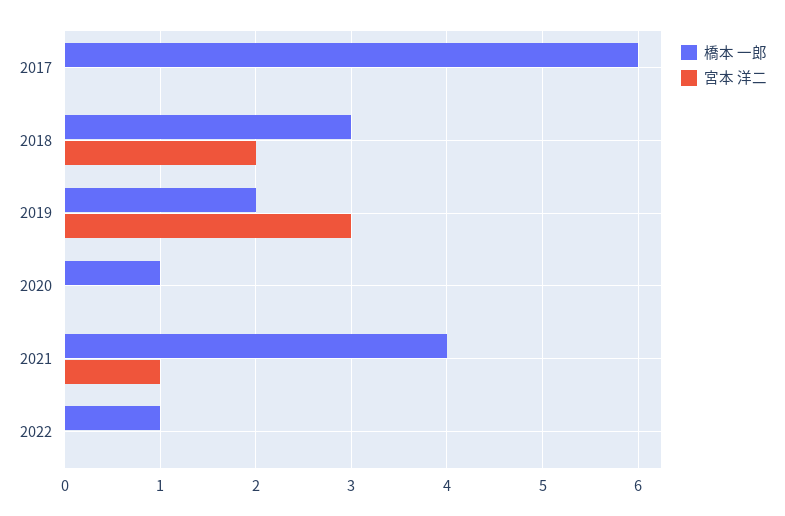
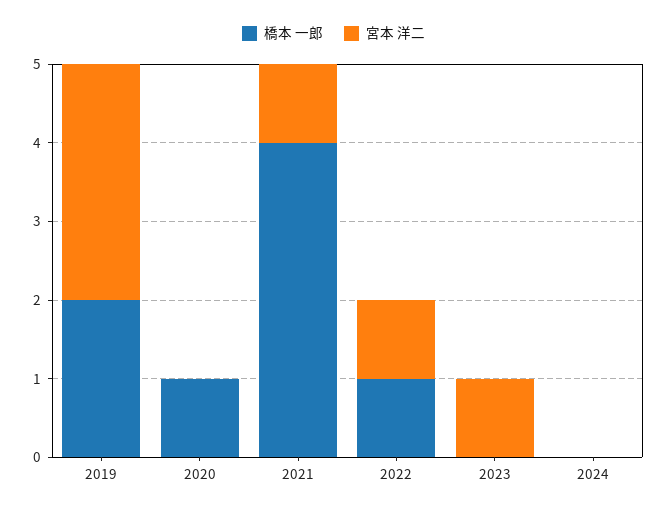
橋本 一郎, 2017: 6 -> none
宮本 洋二, 2017: 0 -> none
橋本 一郎, 2018: 3 -> none
宮本 洋二, 2018: 2 -> none
宮本 洋二, 2022: 0 -> 1
橋本 一郎, 2023: none -> 0
宮本 洋二, 2023: none -> 1
橋本 一郎, 2024: none -> 0
宮本 洋二, 2024: none -> 0

